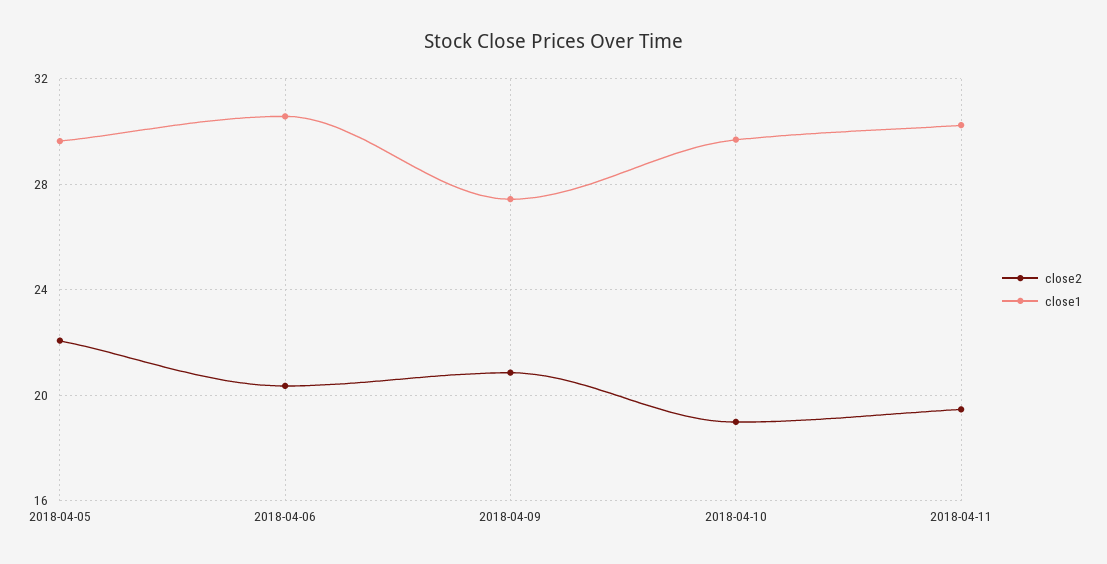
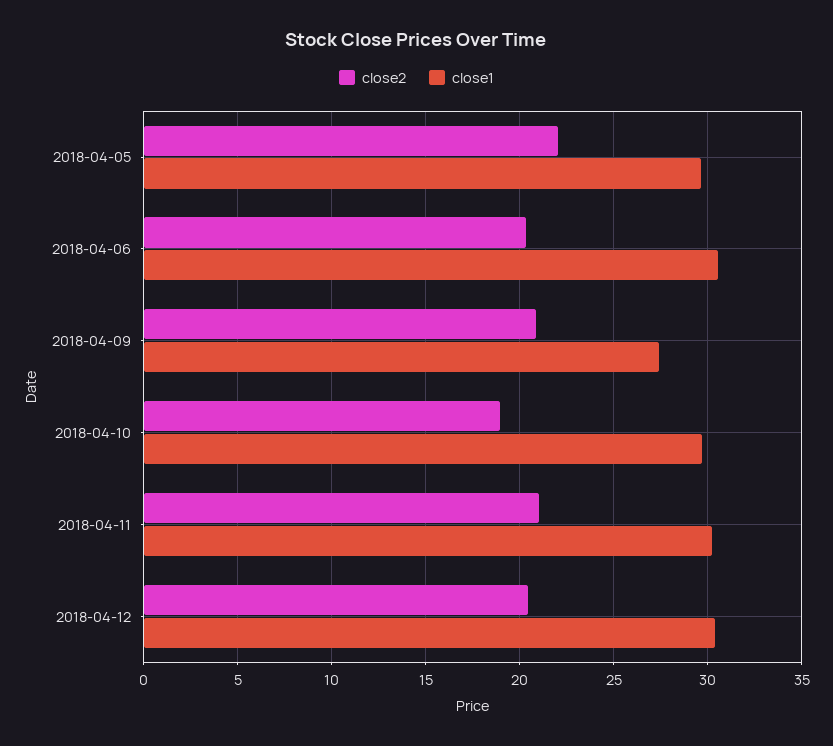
close2, 2018-04-11: 19.5 -> 21
close2, 2018-04-12: none -> 20.5
close1, 2018-04-12: none -> 30.5

